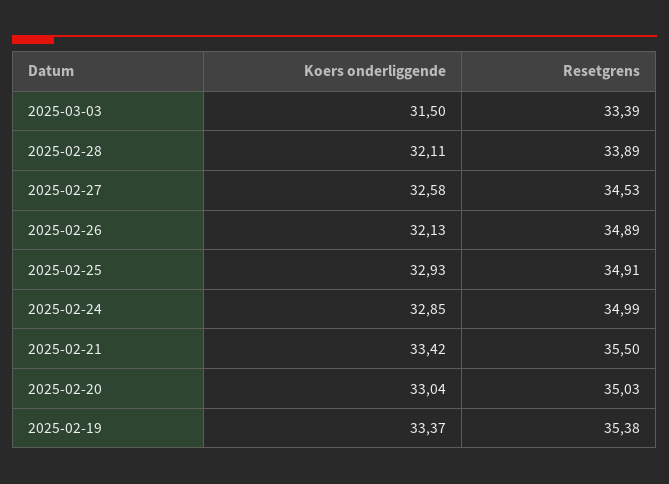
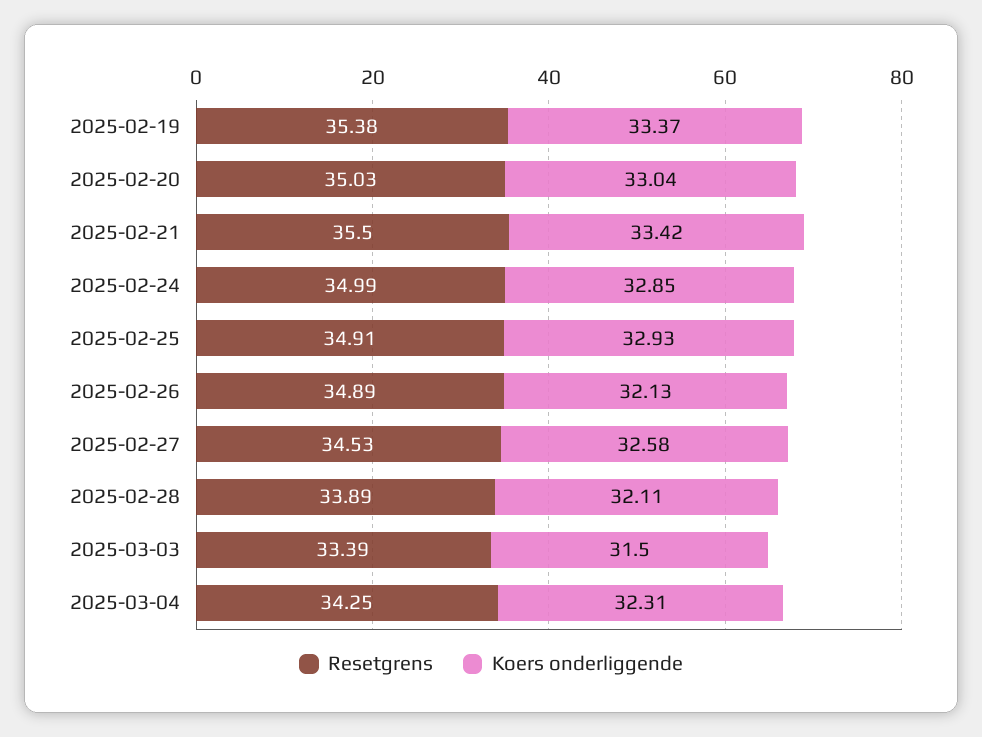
Resetgrens, 2025-03-04: none -> 34.25
Koers onderliggende, 2025-03-04: none -> 32.31

